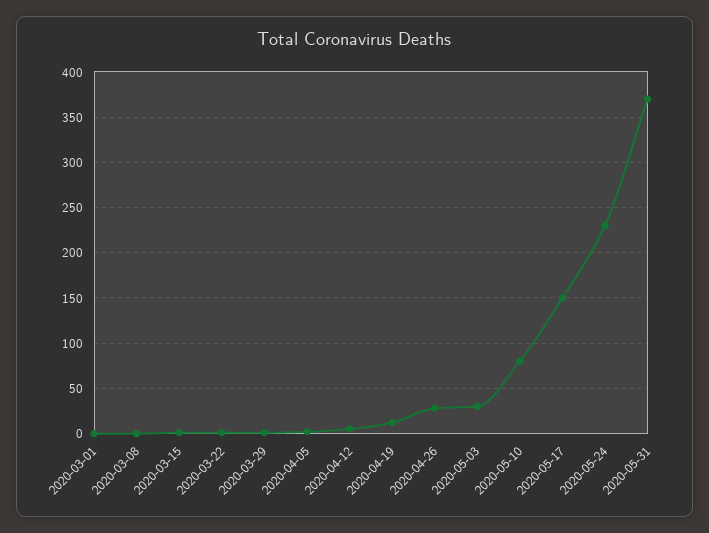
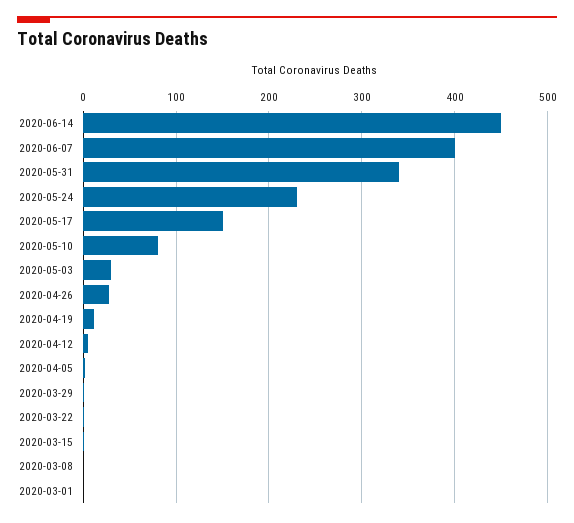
2020-05-31: 370 -> 340
2020-06-14: none -> 450
2020-06-07: none -> 400

